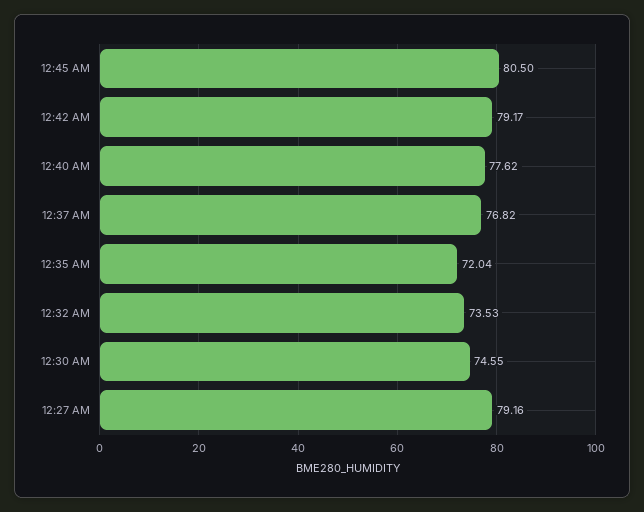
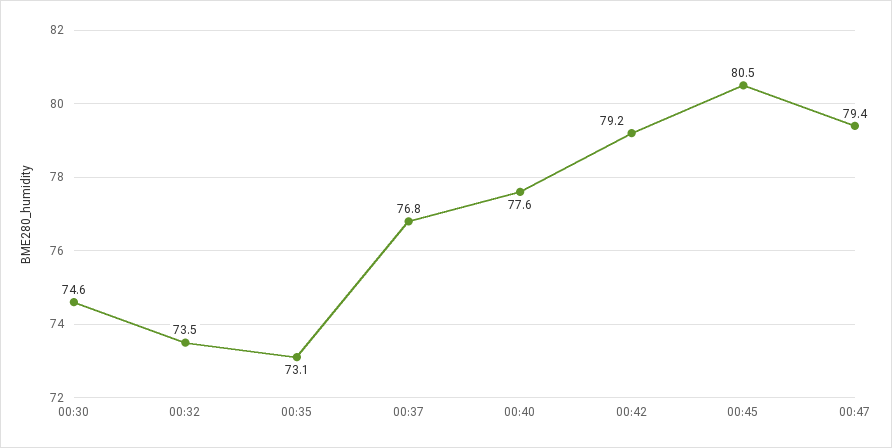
12:35 AM: 72.04 -> 73.1
12:27 AM: 79.16 -> none
00:47: none -> 79.4

